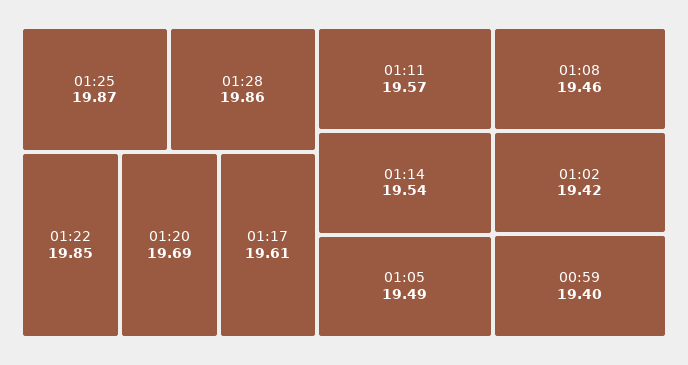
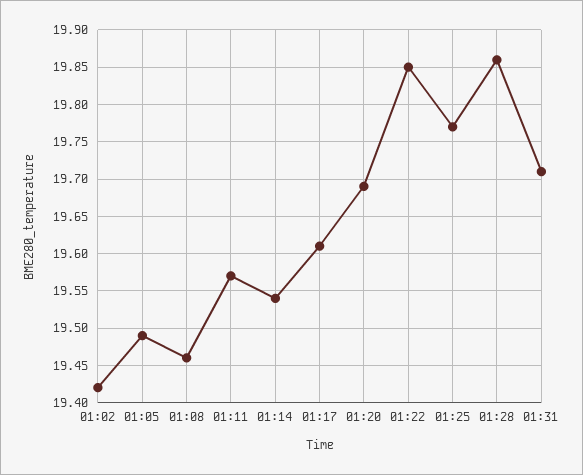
01:25: 19.87 -> 19.77
00:59: 19.4 -> none
01:31: none -> 19.71

